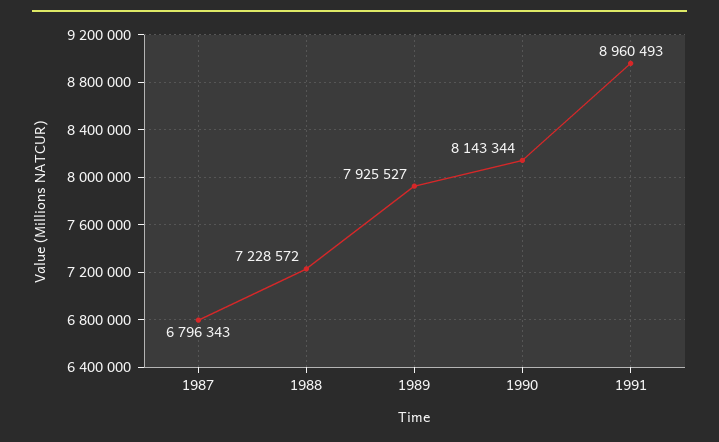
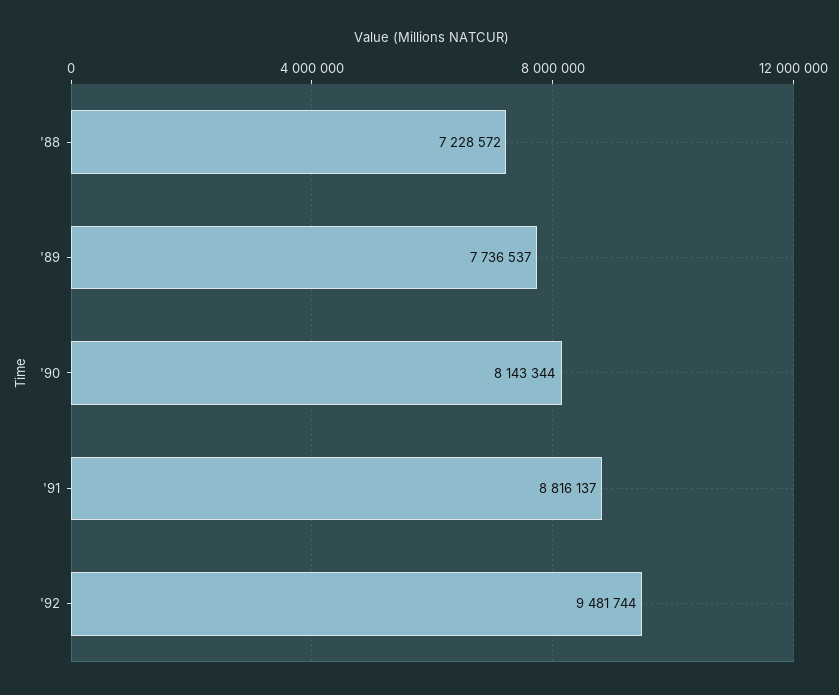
1987: 6796343 -> none
1989: 7925527 -> 7736537
1991: 8960493 -> 8816137
'92: none -> 9481744

